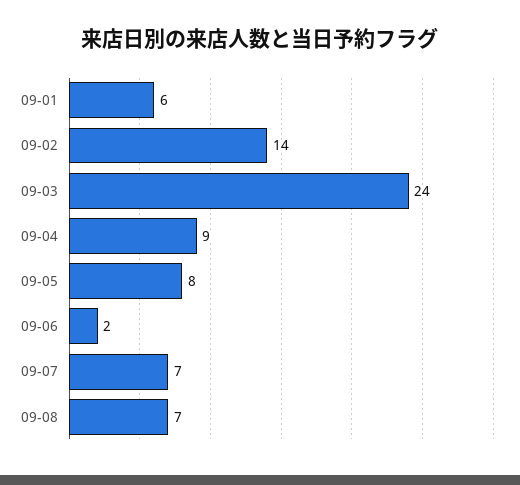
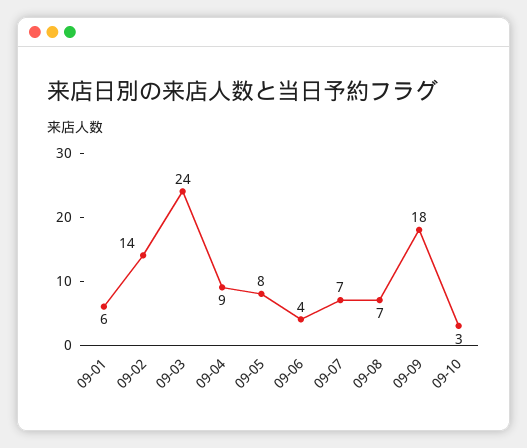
09-06: 2 -> 4
09-09: none -> 18
09-10: none -> 3

